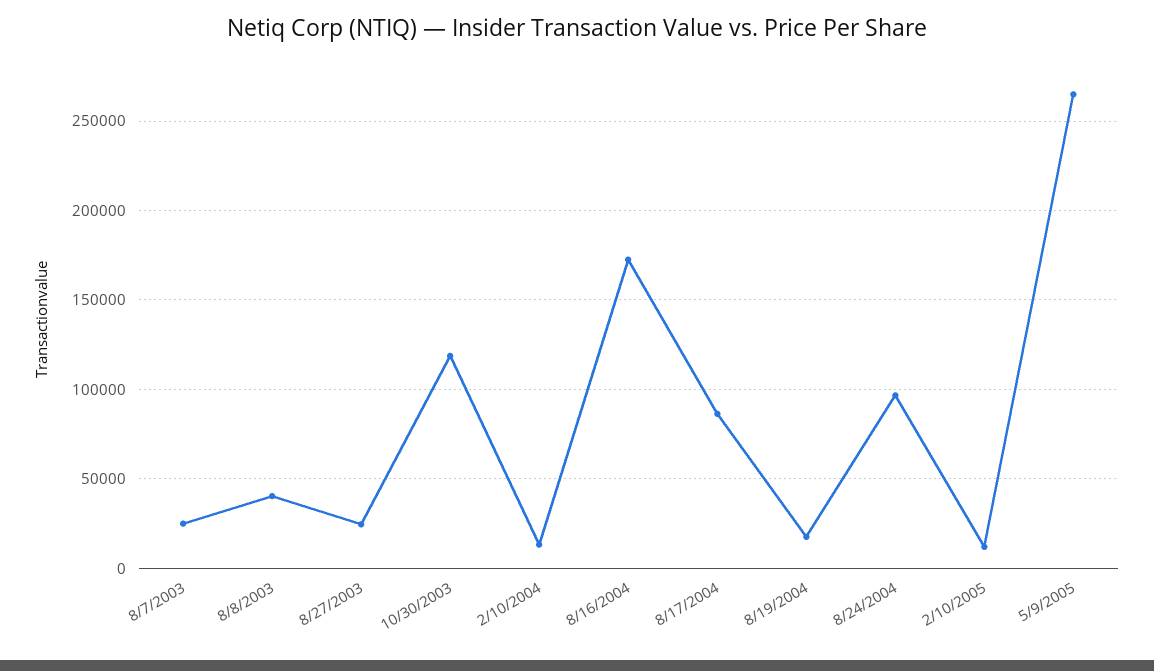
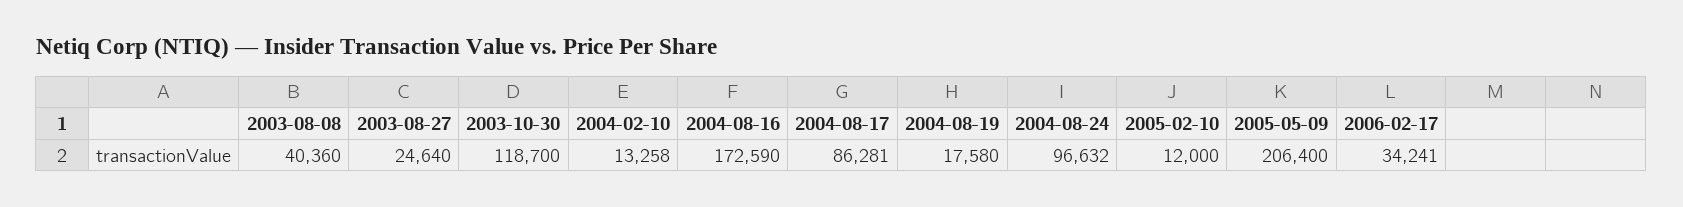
8/7/2003: 25000 -> none
5/9/2005: 265000 -> 206400
2006-02-17: none -> 34241

